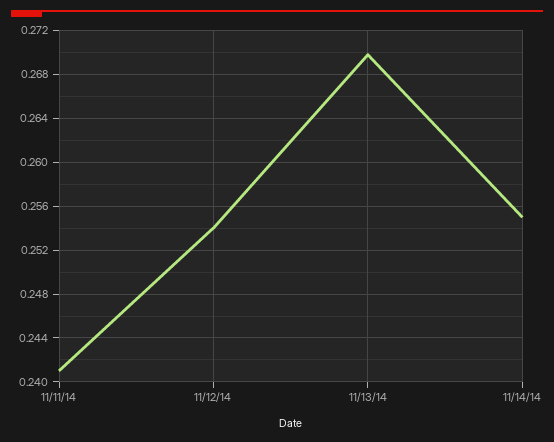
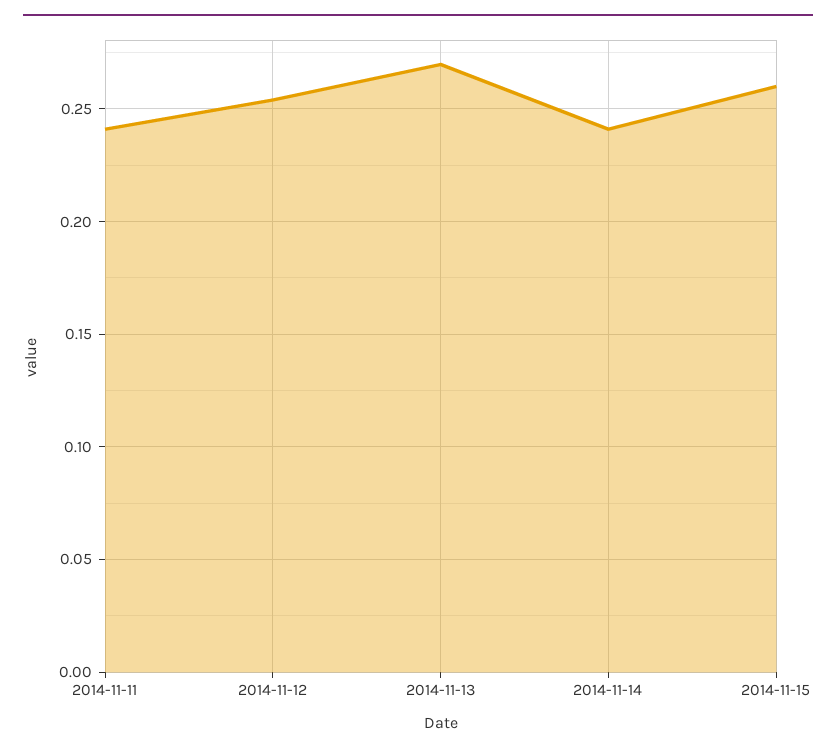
11/14/14: 0.255 -> 0.24
2014-11-15: none -> 0.26

